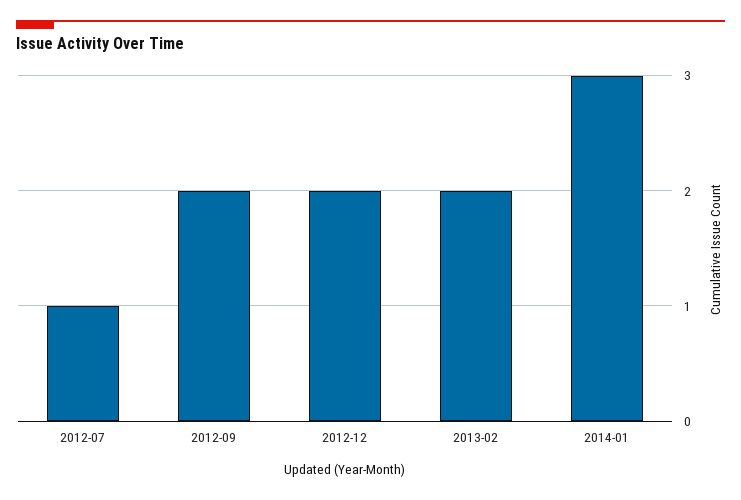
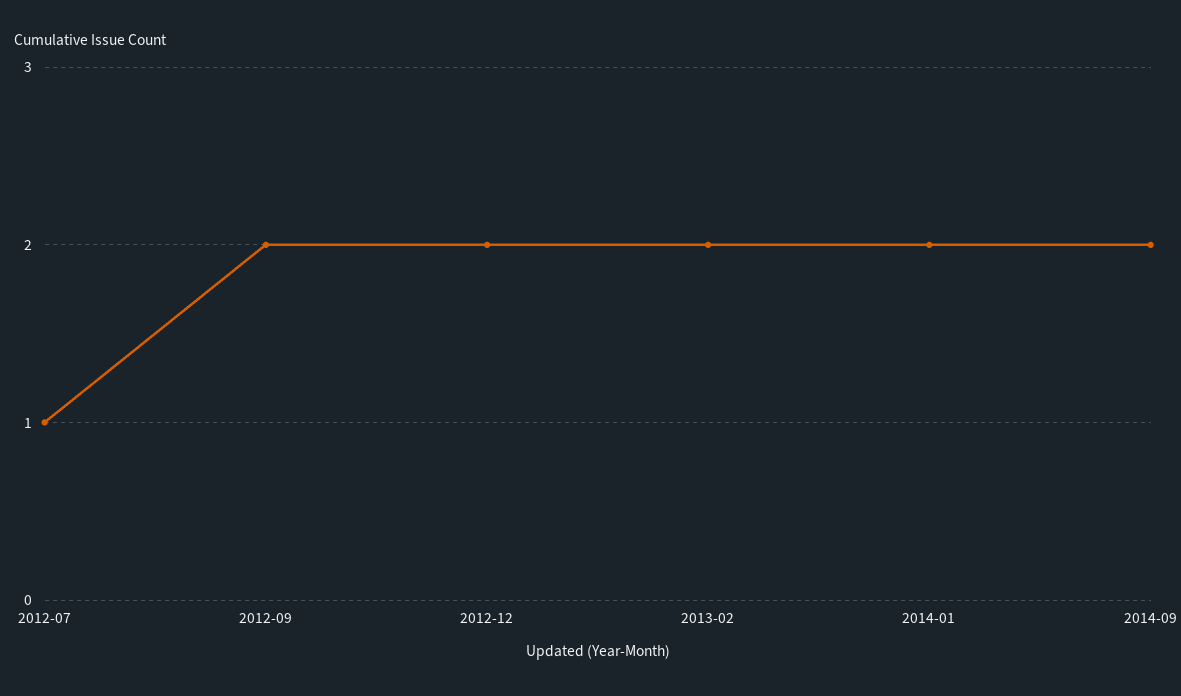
2014-01: 3 -> 2
2014-09: none -> 2

